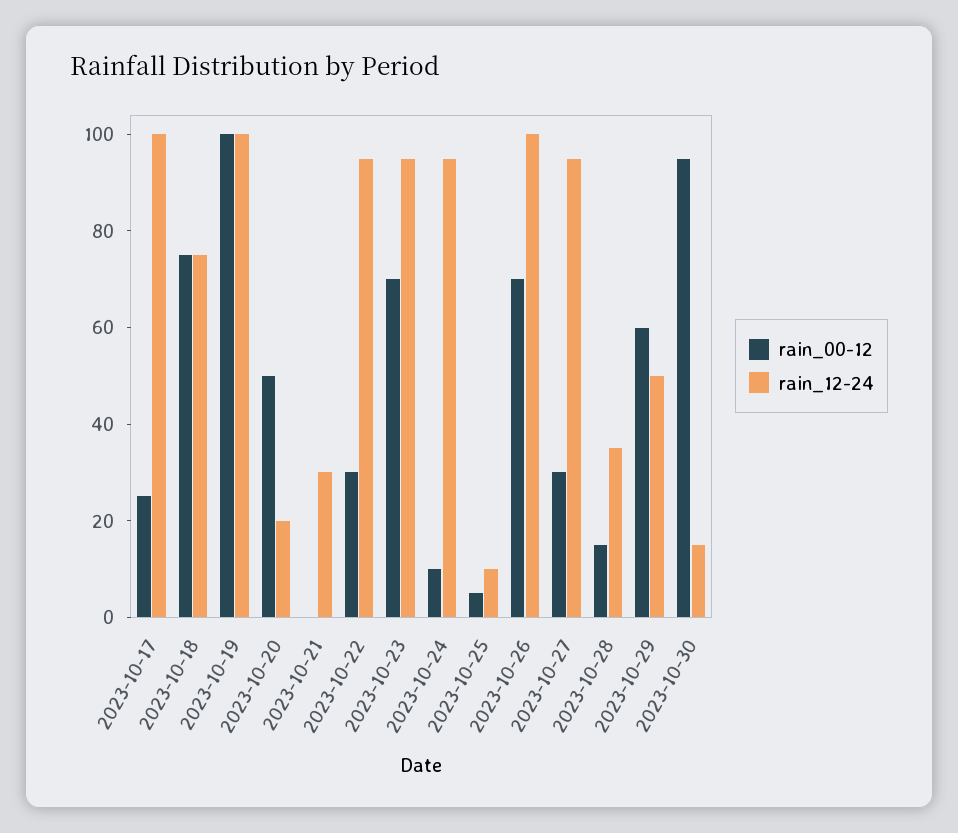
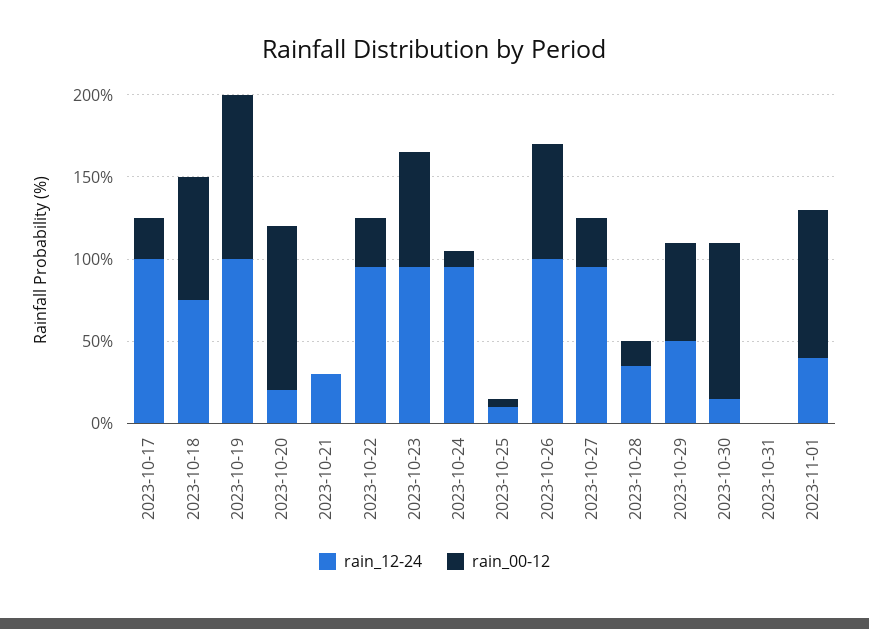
rain_00-12, 2023-10-20: 50 -> 100
rain_12-24, 2023-10-31: none -> 0
rain_00-12, 2023-10-31: none -> 0
rain_12-24, 2023-11-01: none -> 40
rain_00-12, 2023-11-01: none -> 90

